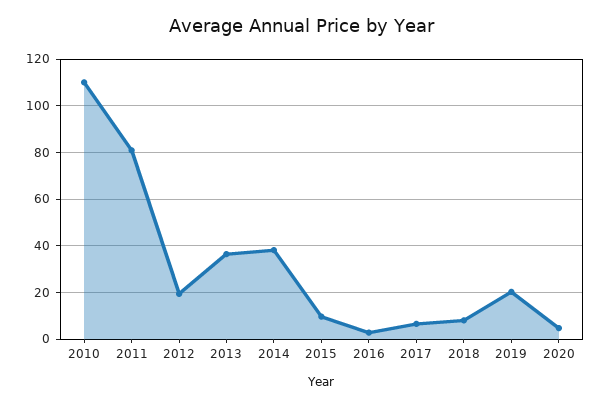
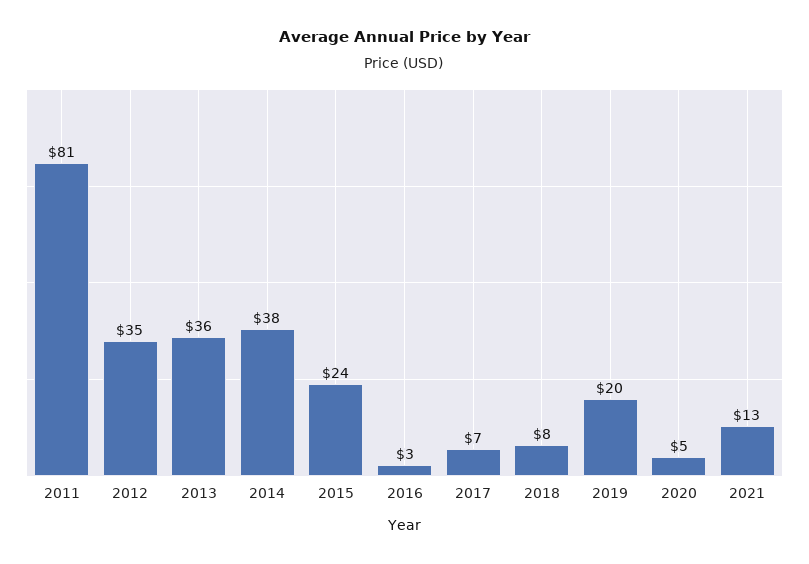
2010: 110 -> none
2012: 20 -> 35
2015: 10 -> 24
2021: none -> 13

